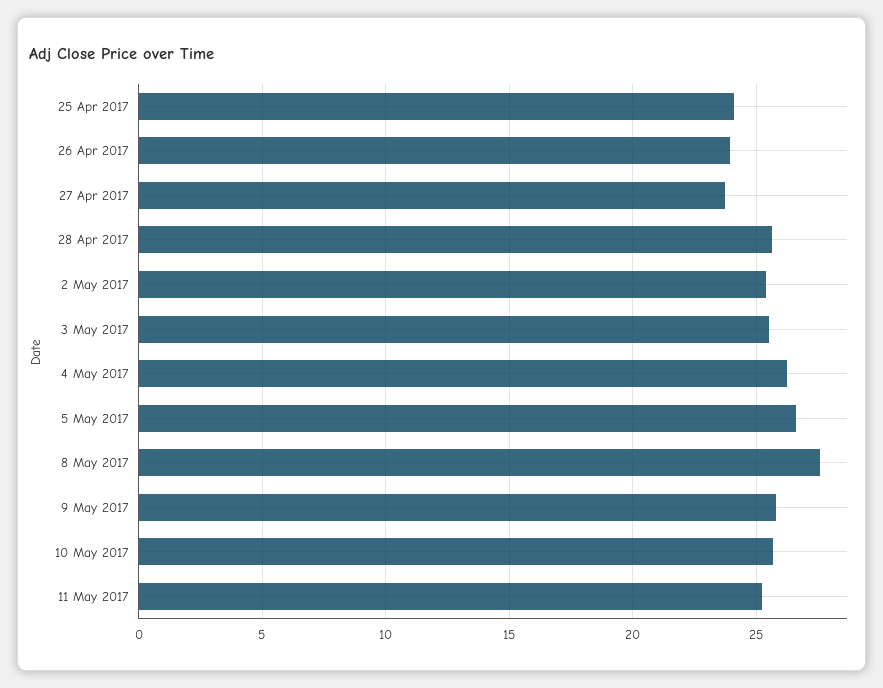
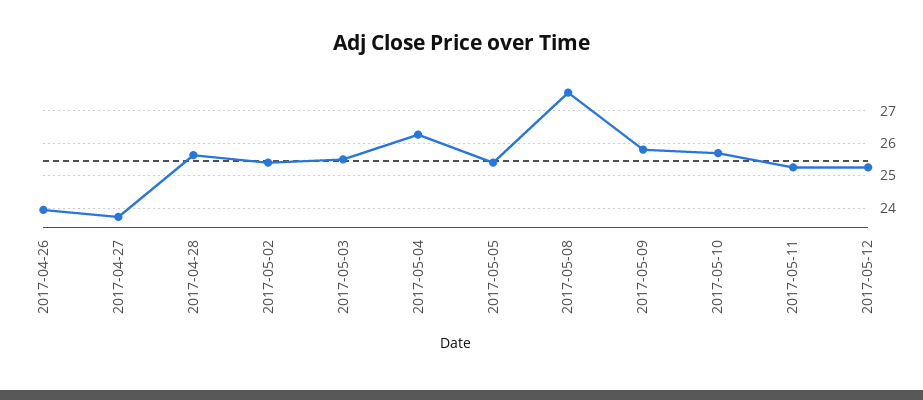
25 Apr 2017: 24 -> none
5 May 2017: 26.5 -> 25.4
2017-05-12: none -> 25.2

